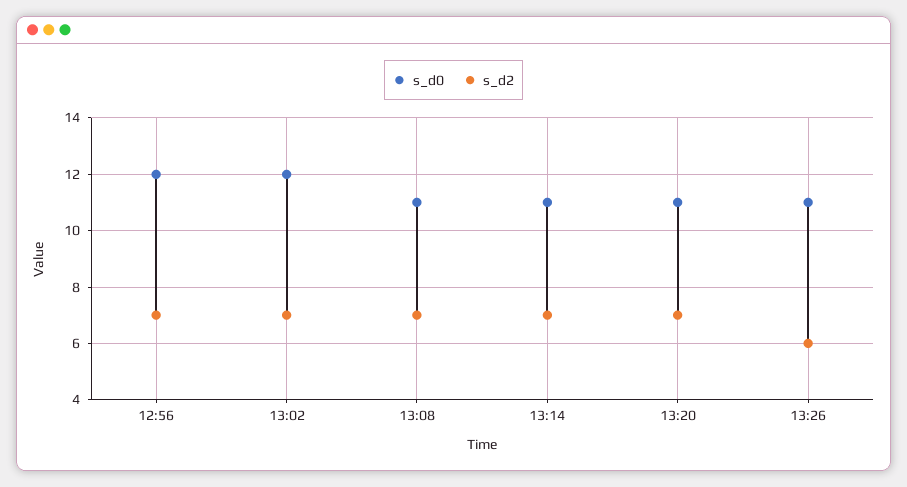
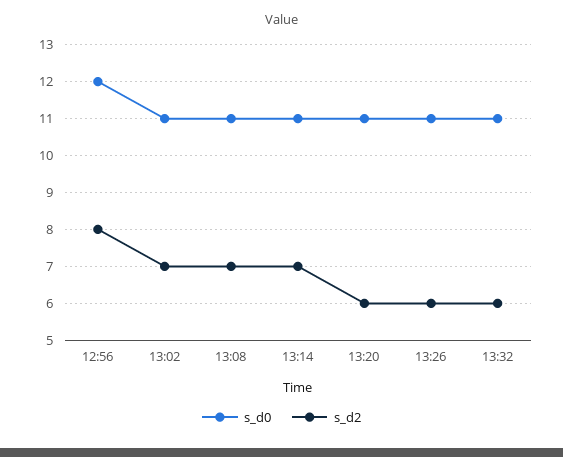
s_d2, 12:56: 7 -> 8
s_d0, 13:02: 12 -> 11
s_d2, 13:20: 7 -> 6
s_d0, 13:32: none -> 11
s_d2, 13:32: none -> 6

